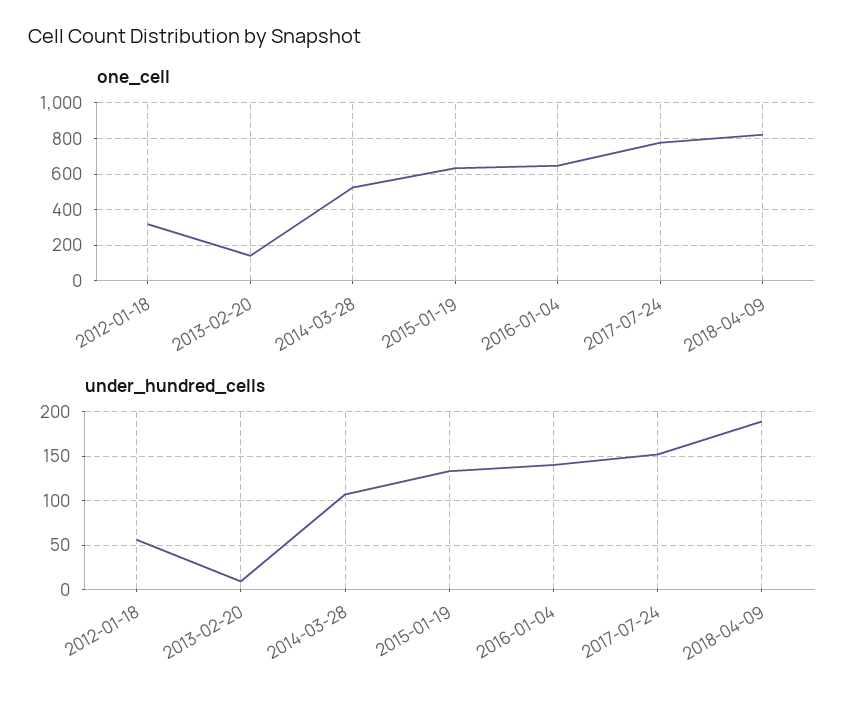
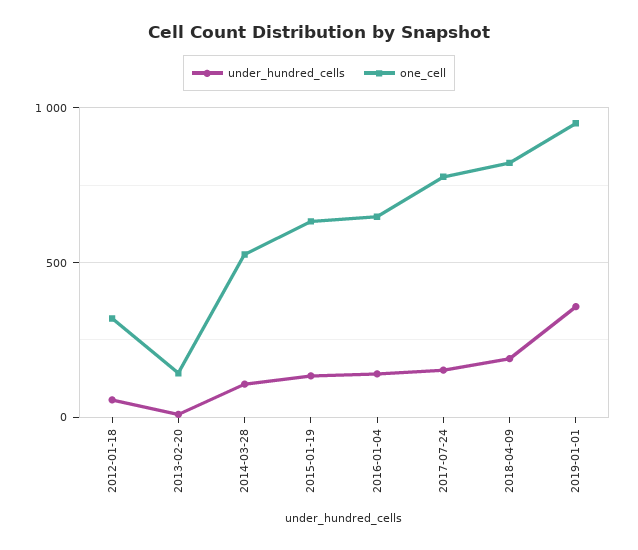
under_hundred_cells, 2019-01-01: none -> 350
one_cell, 2019-01-01: none -> 950

